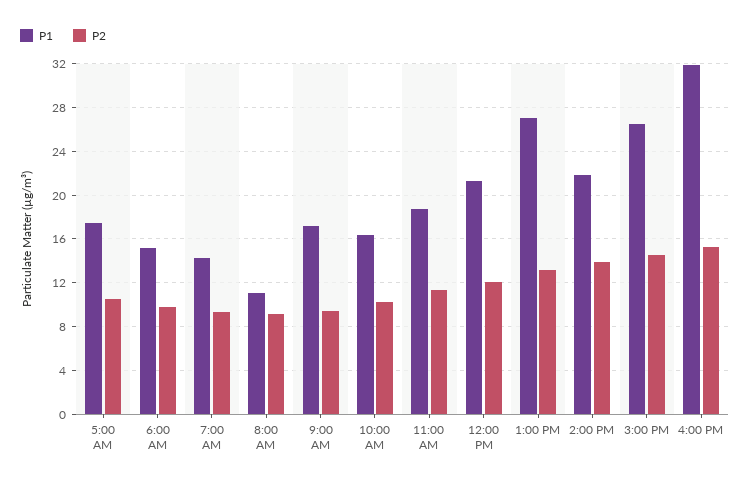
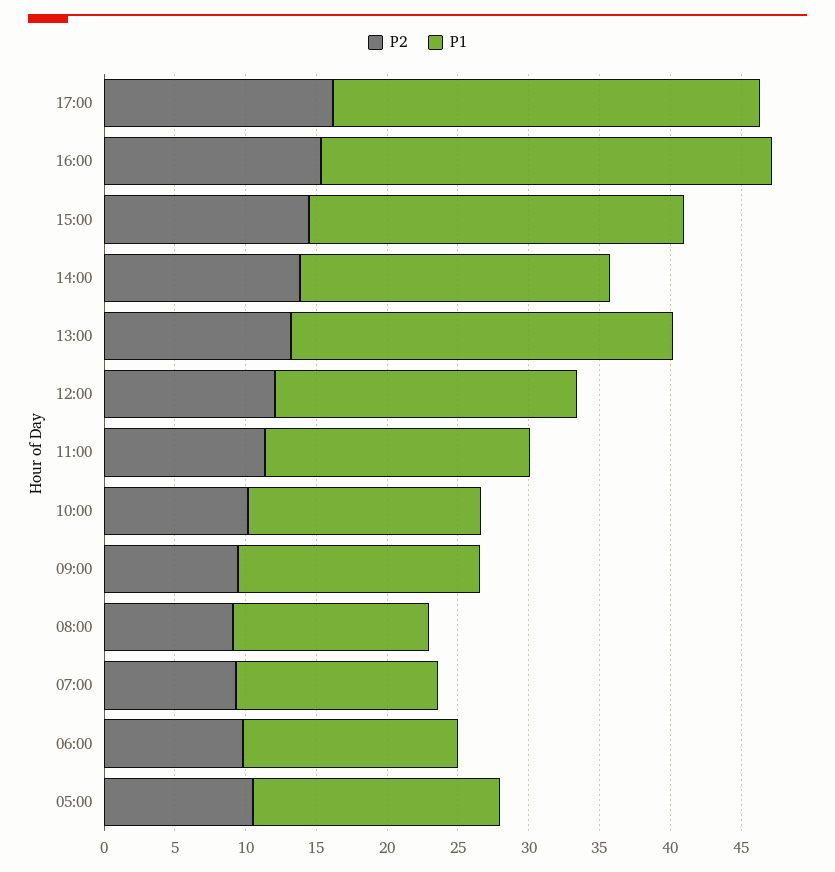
P1, 8:00 AM: 11 -> 14
P2, 17:00: none -> 16
P1, 17:00: none -> 30

